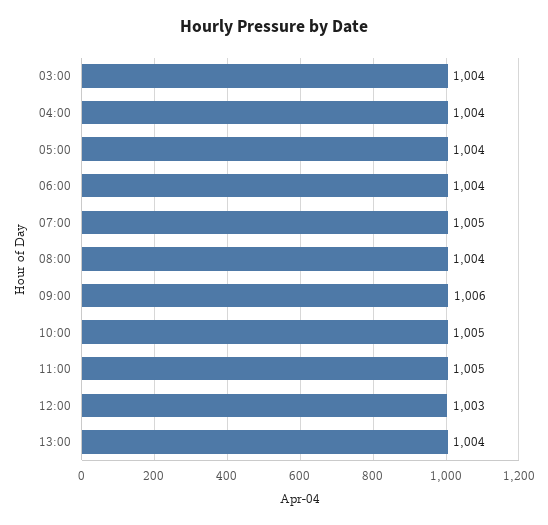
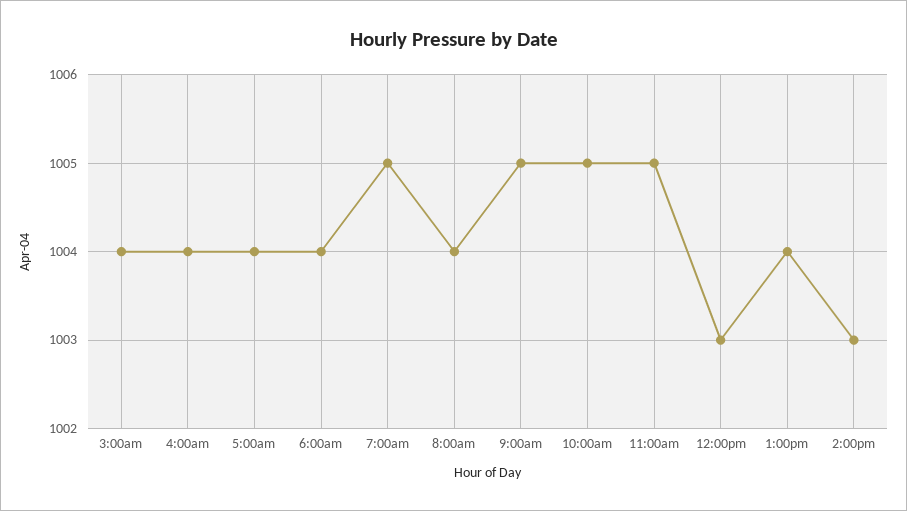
09:00: 1006 -> 1005
2:00pm: none -> 1003

